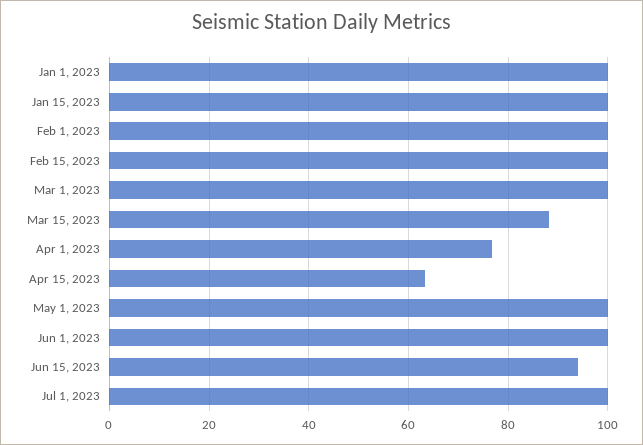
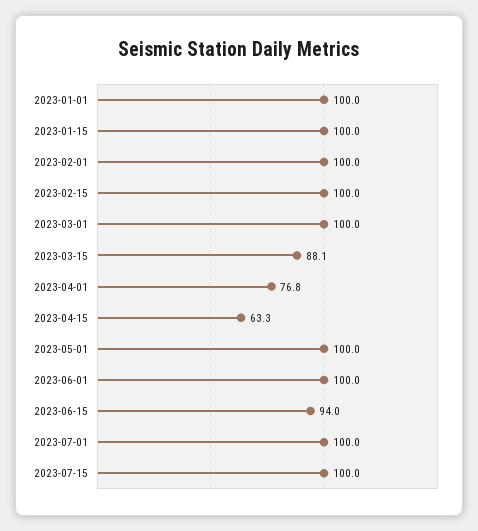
2023-07-15: none -> 100

